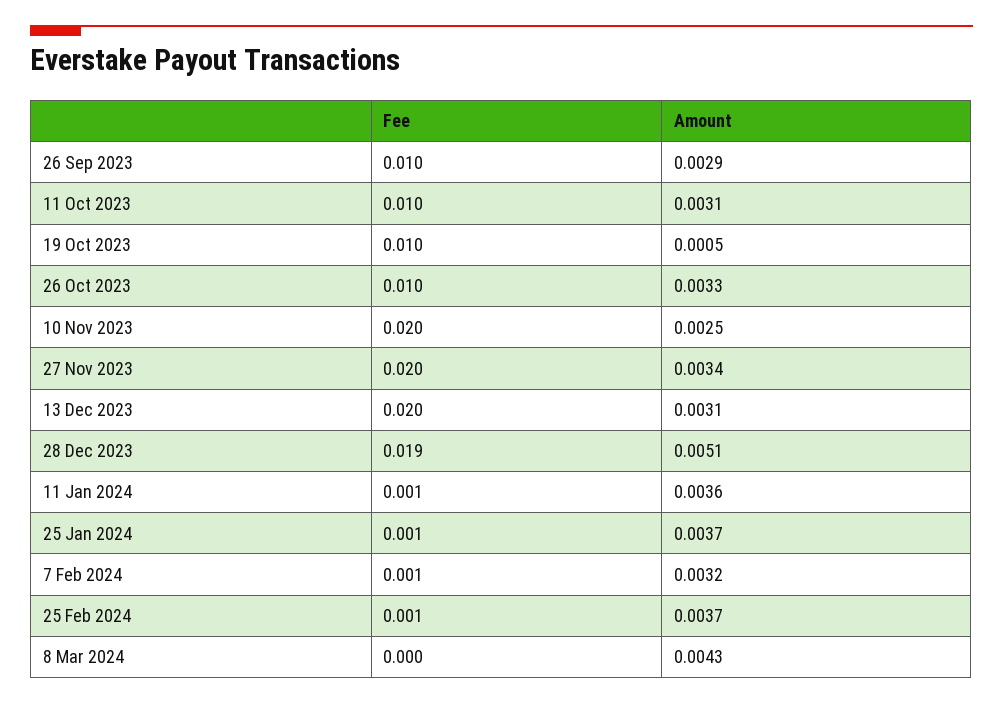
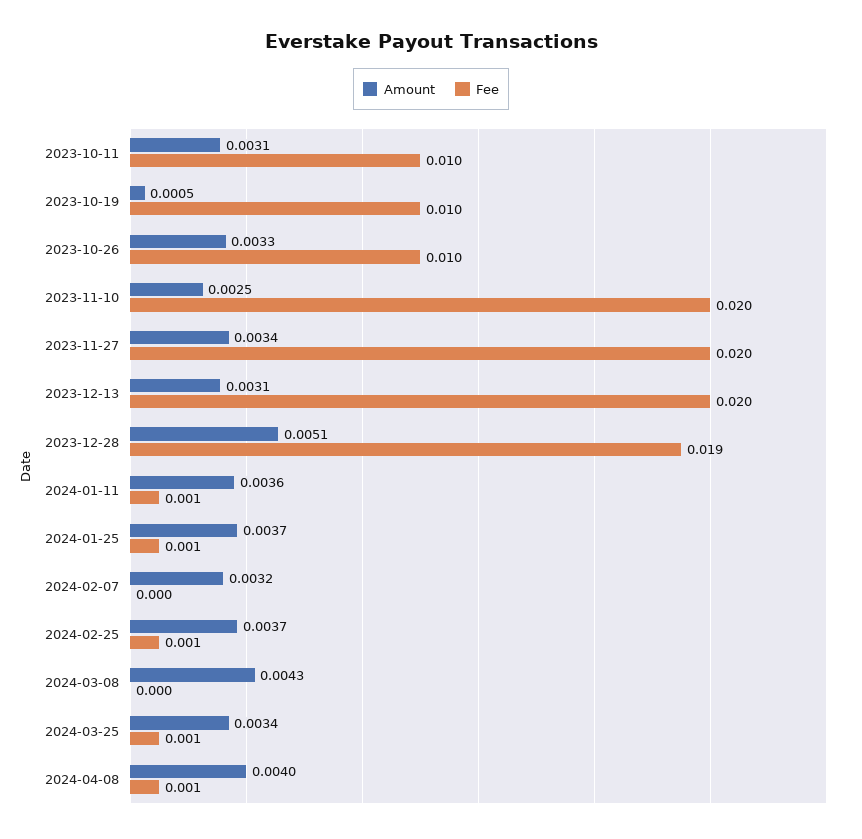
Fee, 26 Sep 2023: 0.01 -> none
Amount, 26 Sep 2023: 0.0029 -> none
Fee, 7 Feb 2024: 0.001 -> 0
Amount, 2024-03-25: none -> 0.0034
Fee, 2024-03-25: none -> 0.001
Amount, 2024-04-08: none -> 0.004
Fee, 2024-04-08: none -> 0.001

